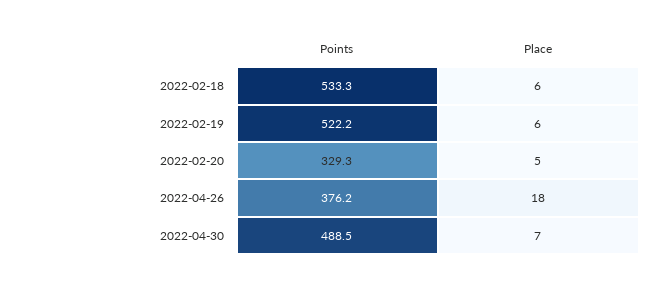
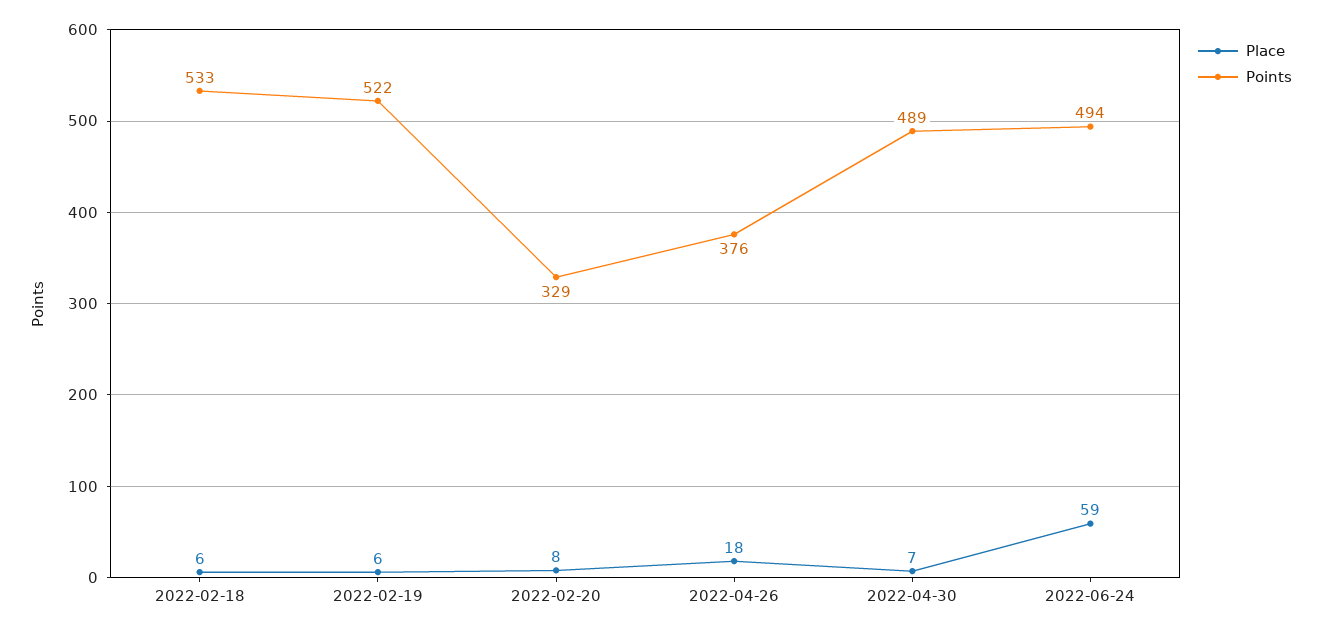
Place, 2022-02-20: 5 -> 8
Place, 2022-06-24: none -> 59
Points, 2022-06-24: none -> 494

